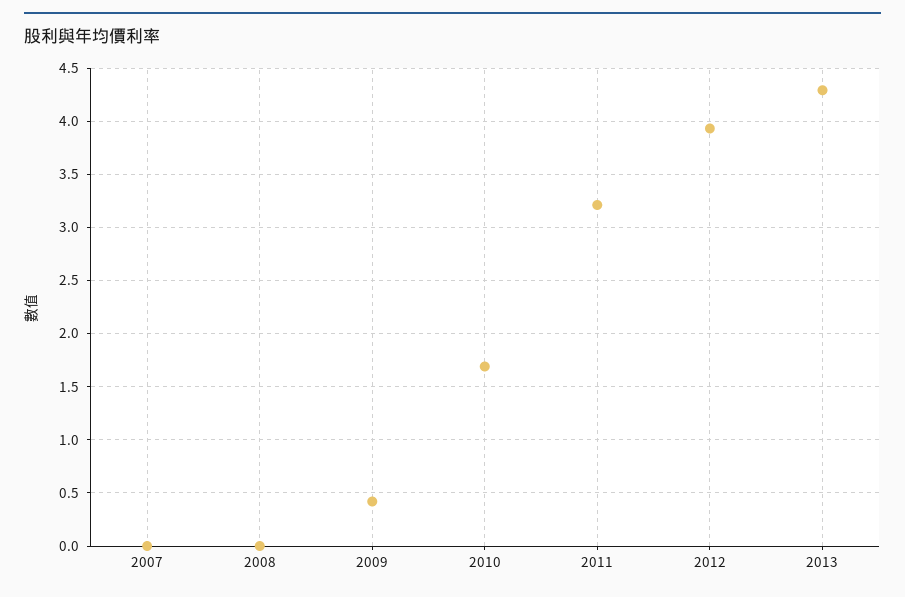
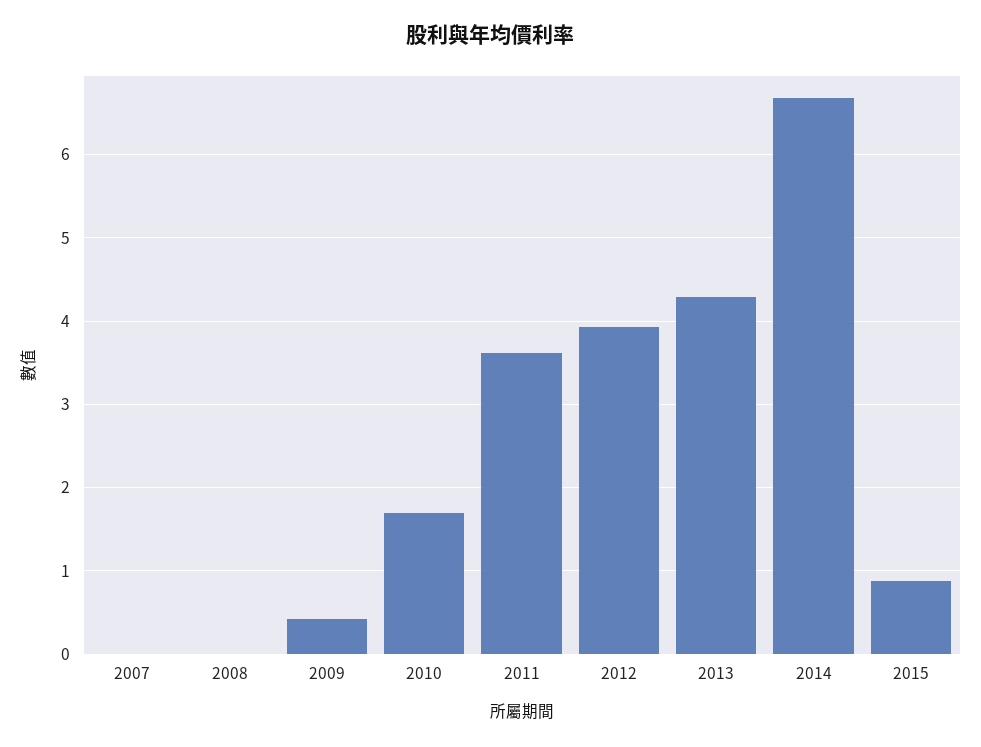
2011: 3.2 -> 3.6
2014: none -> 6.7
2015: none -> 0.9

